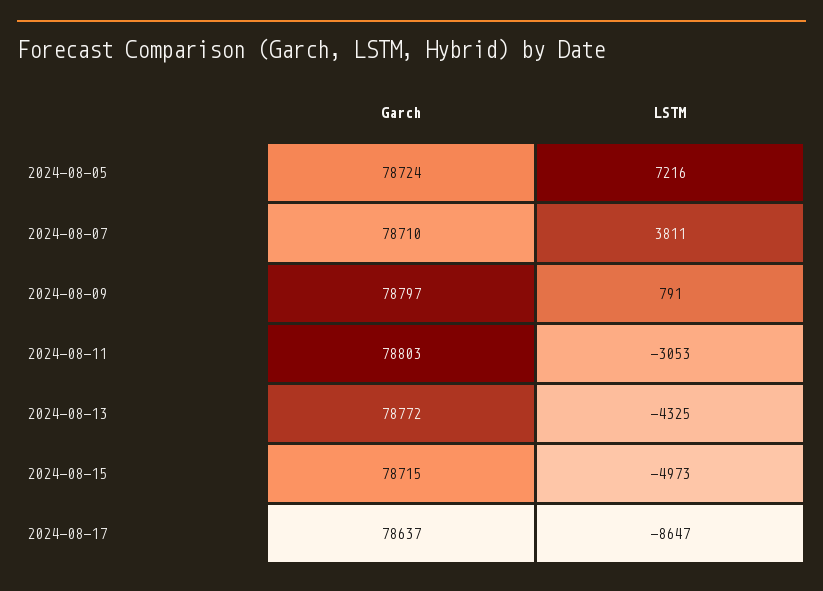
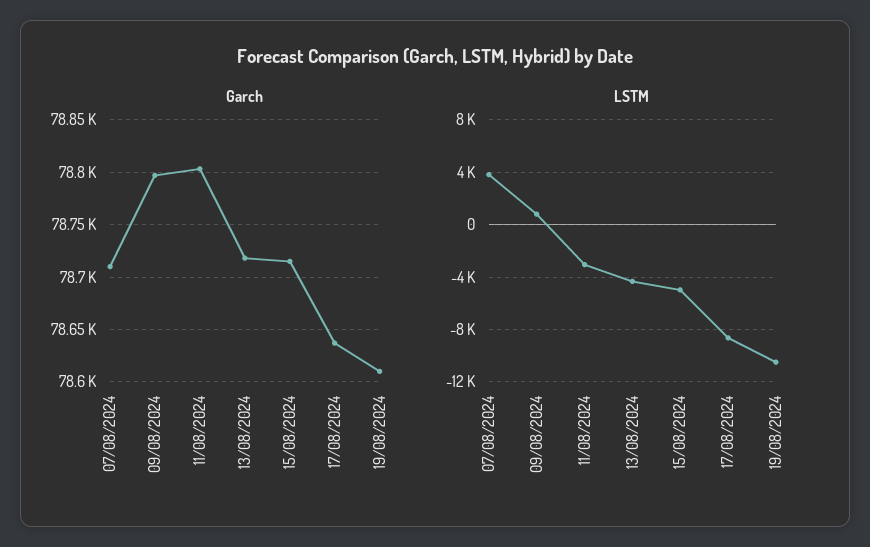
Garch, 2024-08-05: 78724 -> none
LSTM, 2024-08-05: 7216 -> none
Garch, 2024-08-13: 78772 -> 78720
Garch, 19/08/2024: none -> 78610
LSTM, 19/08/2024: none -> -10500

